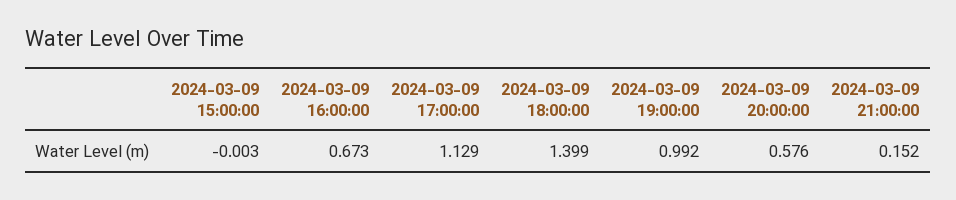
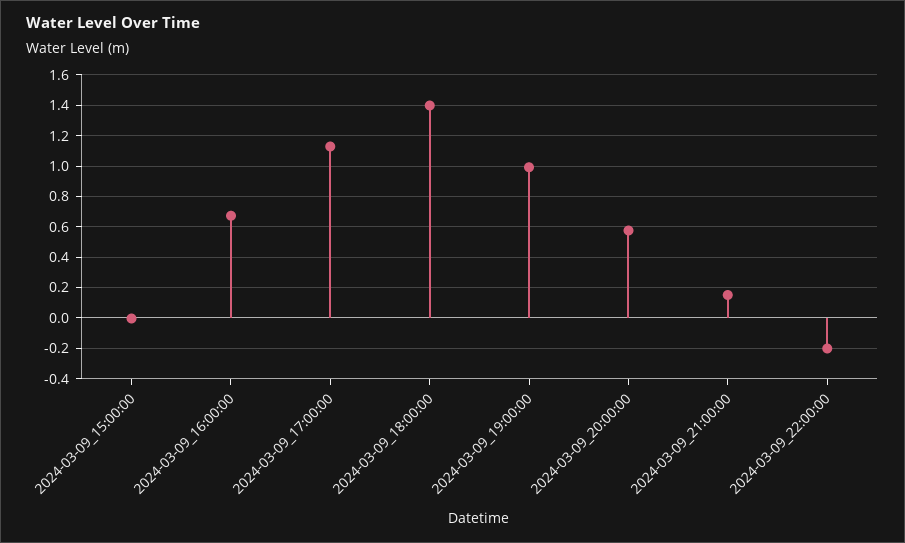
2024-03-09_22:00:00: none -> -0.2

